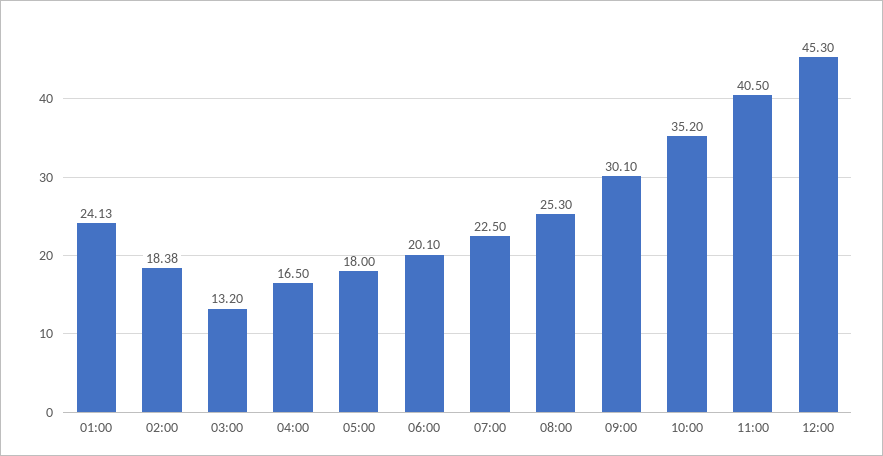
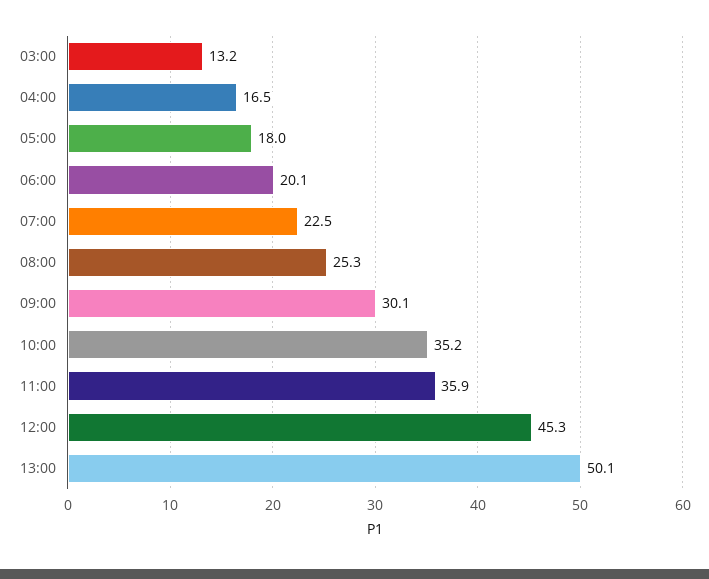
01:00: 24.13 -> none
02:00: 18.38 -> none
11:00: 40.5 -> 35.9
13:00: none -> 50.1

